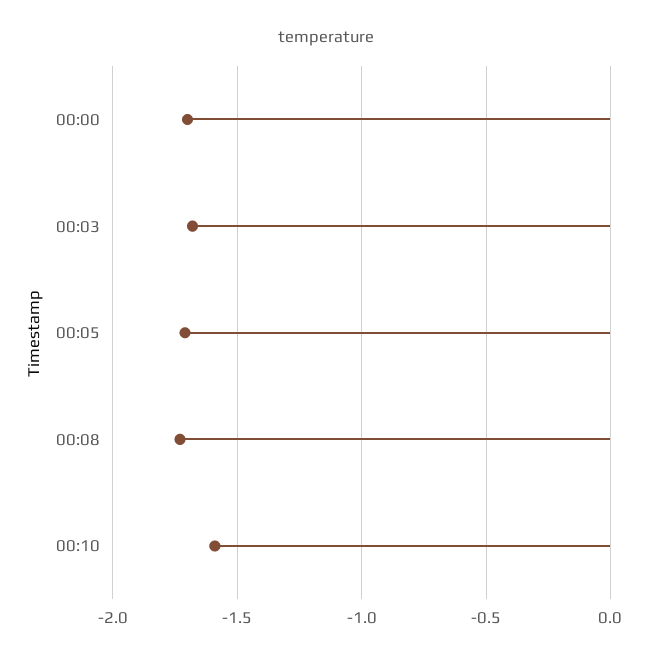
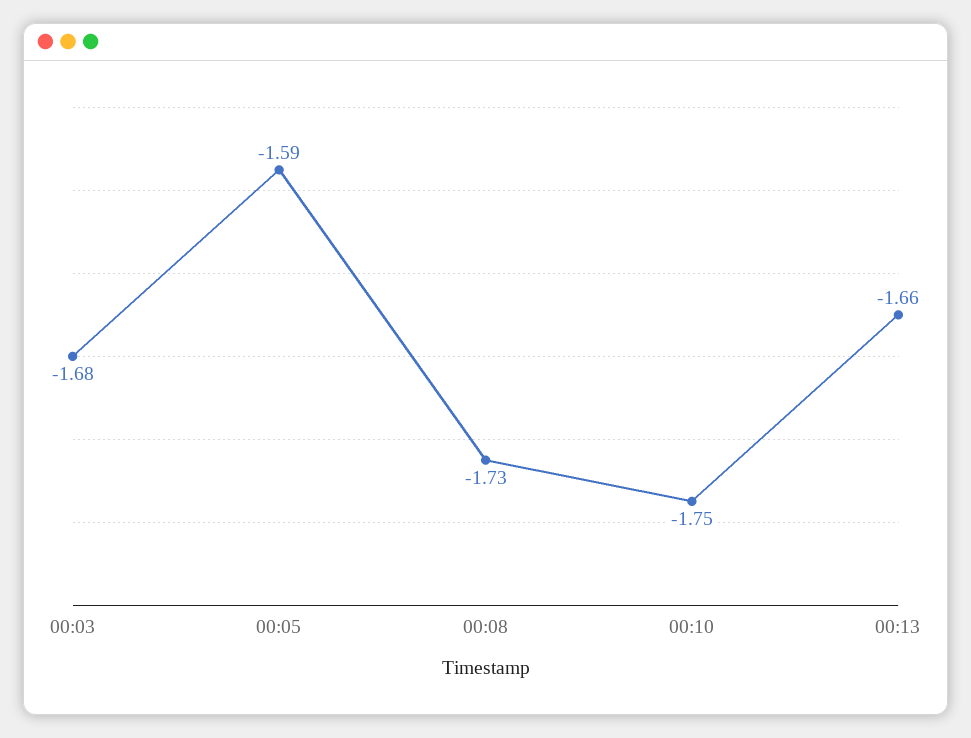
00:00: -1.7 -> none
00:05: -1.7 -> -1.59
00:10: -1.6 -> -1.75
00:13: none -> -1.66

